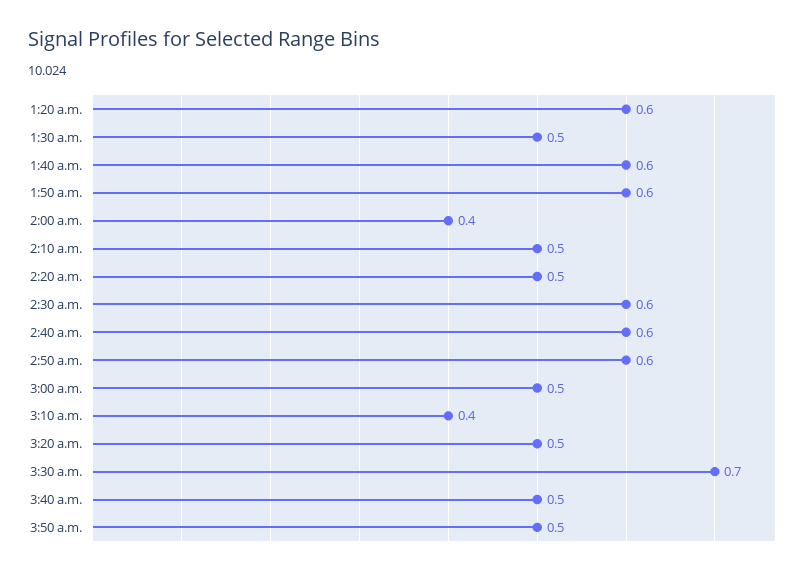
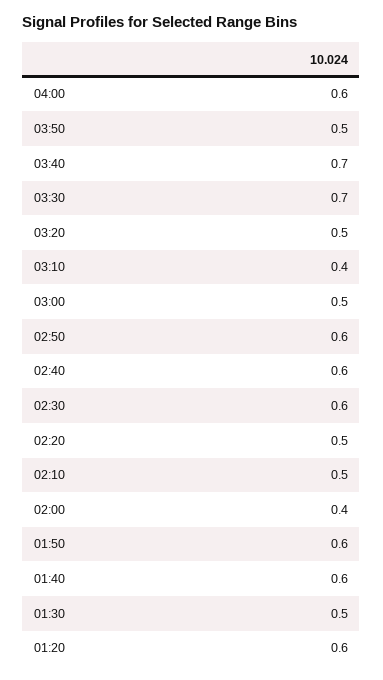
3:40 a.m.: 0.5 -> 0.7
04:00: none -> 0.6

